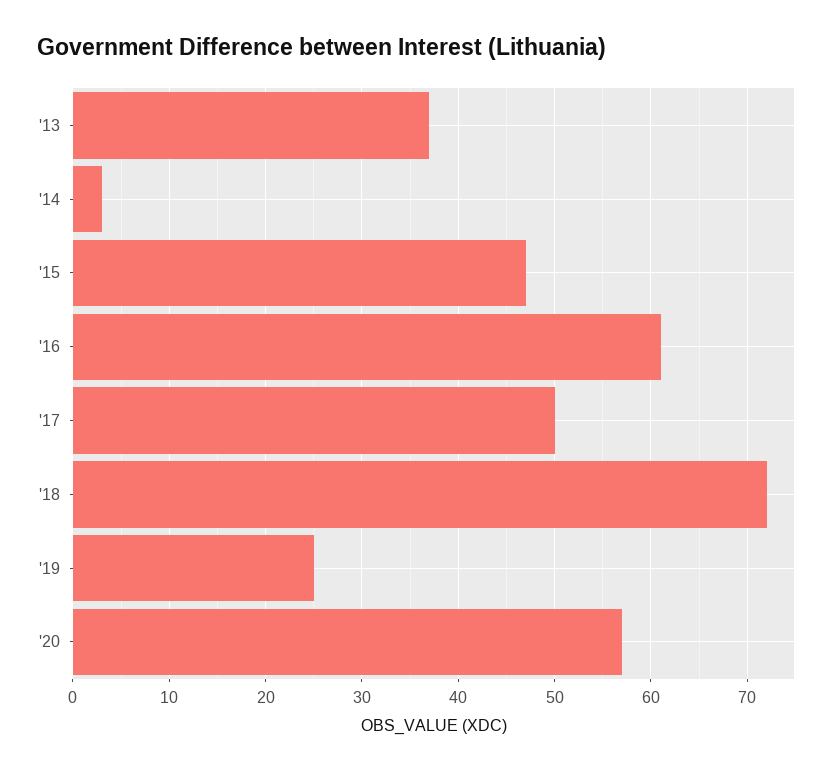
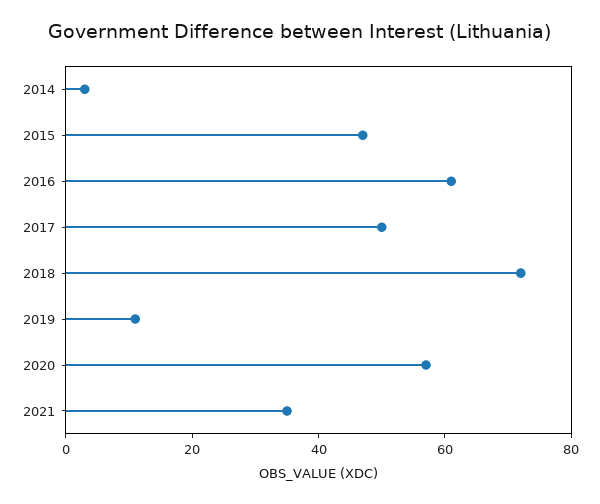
'13: 37 -> none
'19: 25 -> 10
2021: none -> 35

